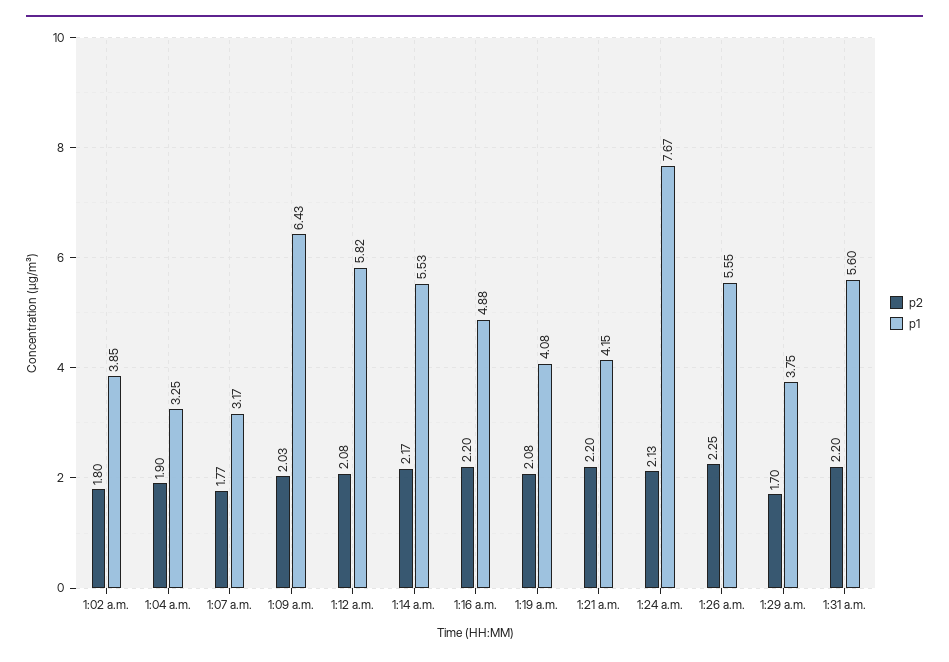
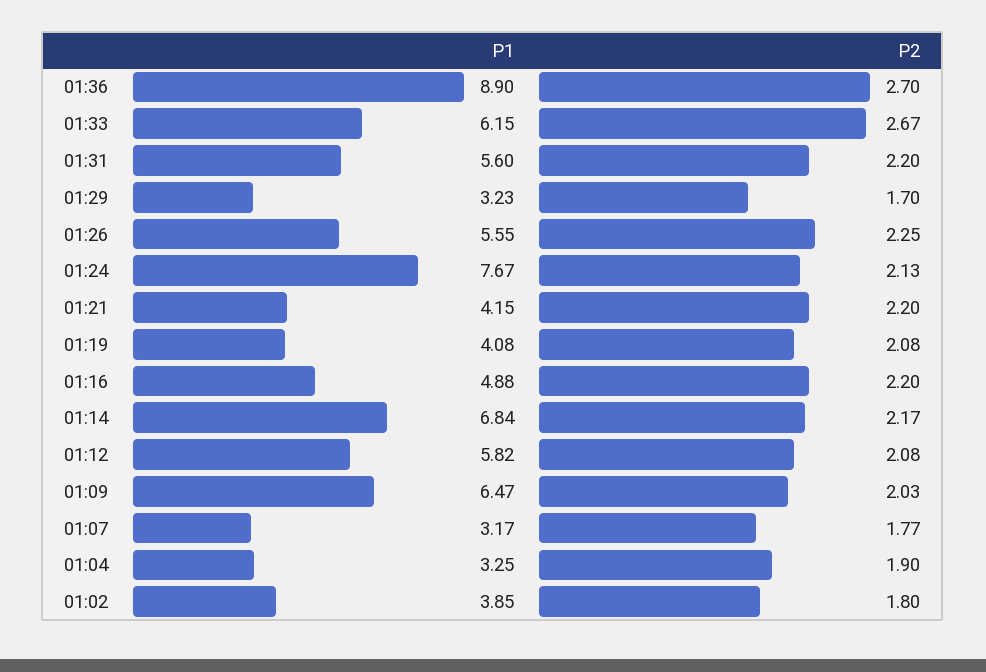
p1, 1:09 a.m.: 6.43 -> 6.47
p1, 1:14 a.m.: 5.53 -> 6.84
p1, 1:29 a.m.: 3.75 -> 3.23
p1, 01:36: none -> 8.9
p2, 01:36: none -> 2.7
p1, 01:33: none -> 6.15
p2, 01:33: none -> 2.67

